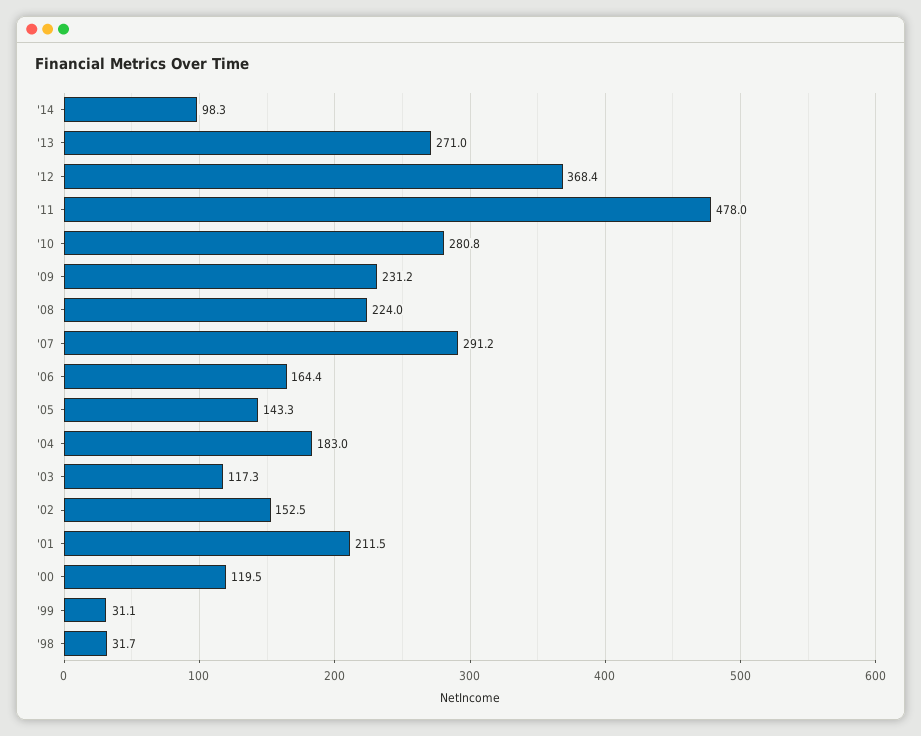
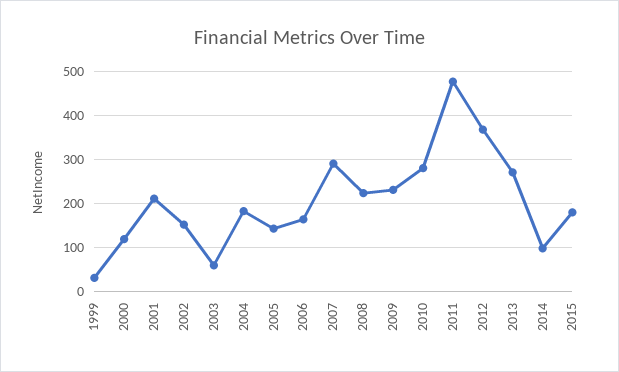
'03: 117.3 -> 60
'98: 31.7 -> none
2015: none -> 180

